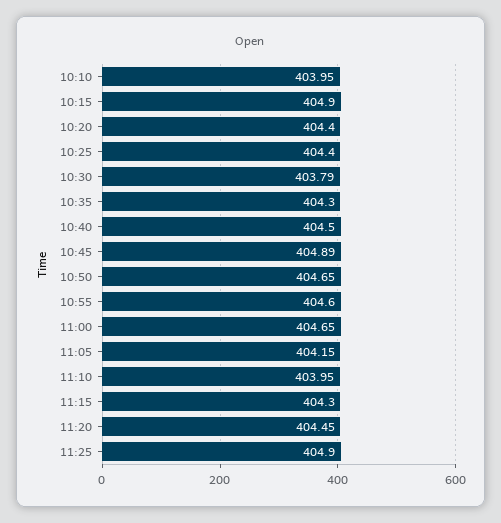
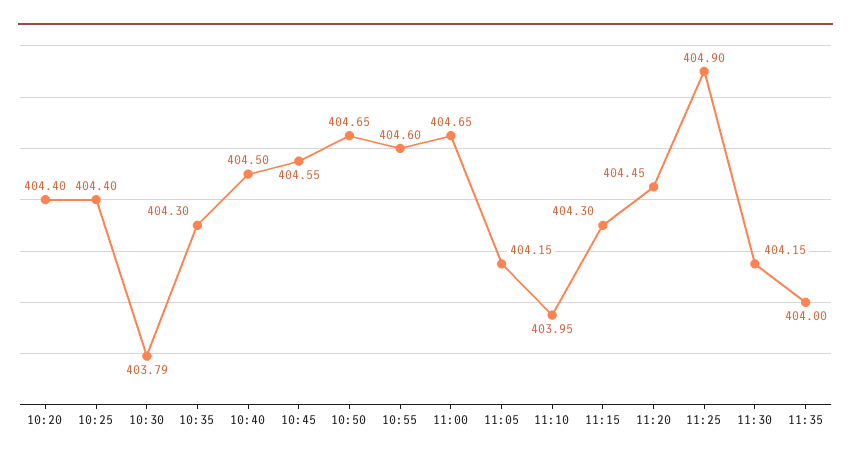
10:10: 403.95 -> none
10:15: 404.9 -> none
10:45: 404.89 -> 404.55
11:30: none -> 404.15
11:35: none -> 404

